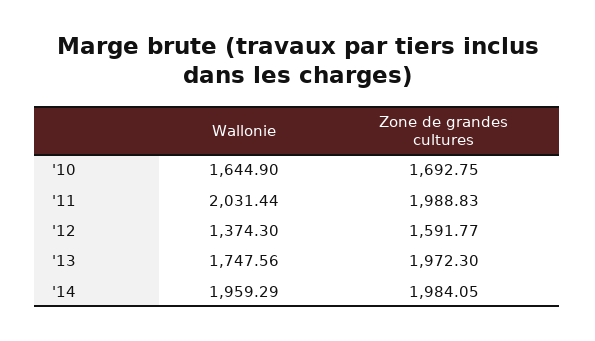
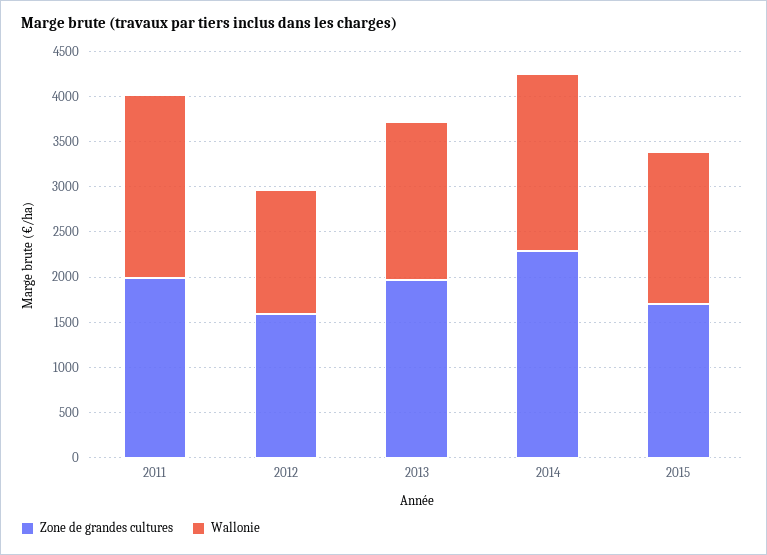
Wallonie, '10: 1644.9 -> none
Zone de grandes cultures, '10: 1692.75 -> none
Zone de grandes cultures, '14: 1984.05 -> 2300
Zone de grandes cultures, 2015: none -> 1700
Wallonie, 2015: none -> 1700

